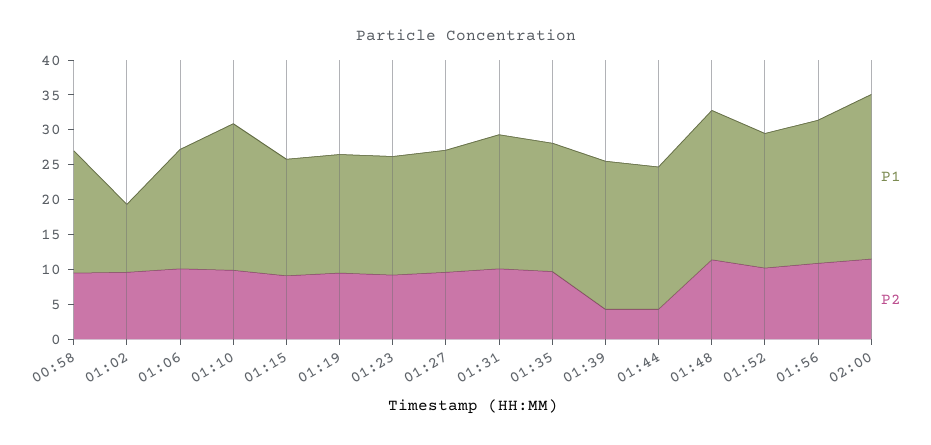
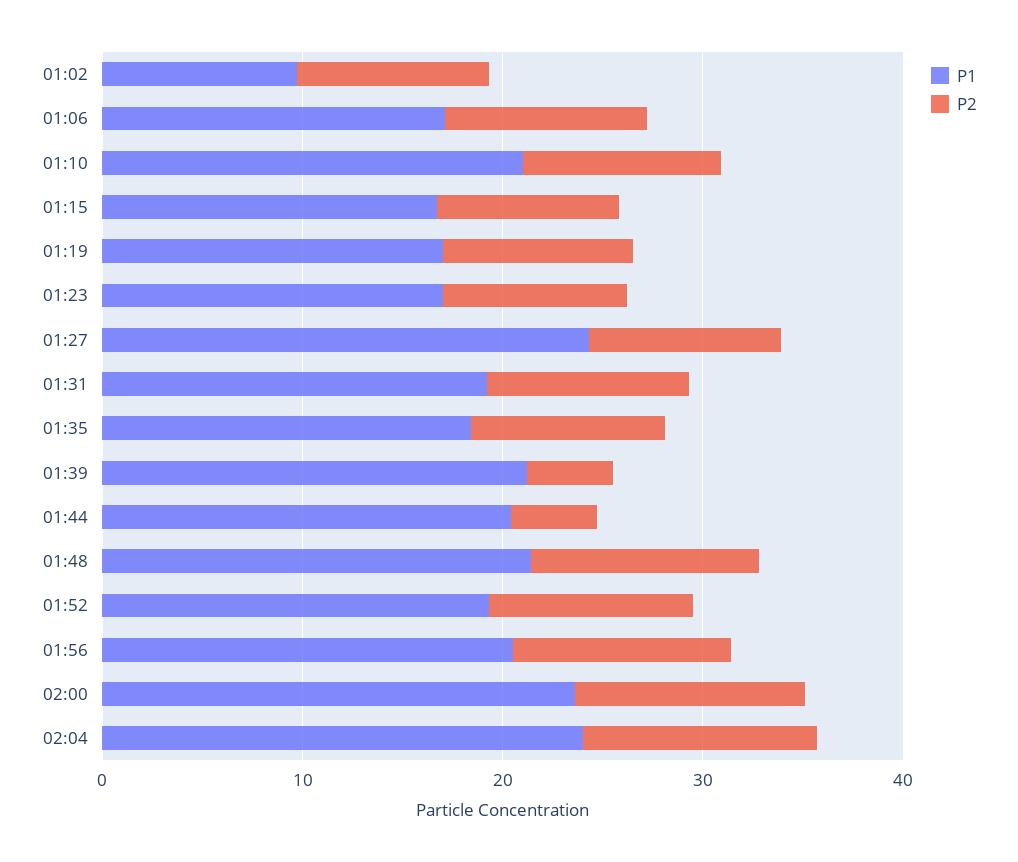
P1, 00:58: 17.5 -> none
P2, 00:58: 10 -> none
P1, 01:27: 17.5 -> 24
P1, 02:04: none -> 24
P2, 02:04: none -> 12

